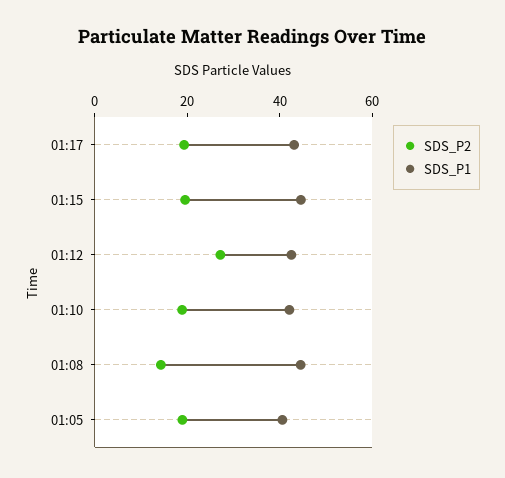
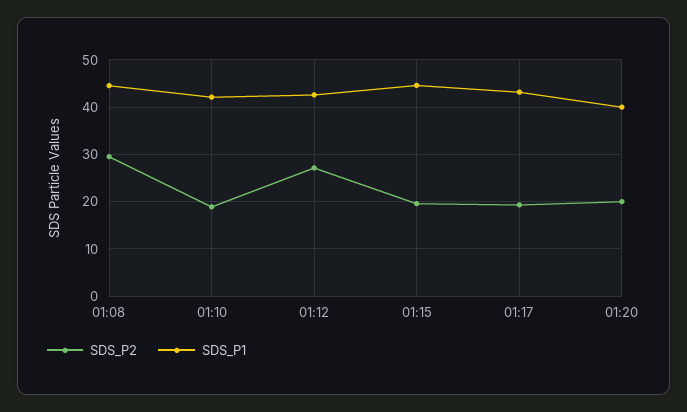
SDS_P2, 01:08: 15 -> 30
SDS_P2, 01:05: 20 -> none
SDS_P1, 01:05: 40 -> none
SDS_P2, 01:20: none -> 20
SDS_P1, 01:20: none -> 40

